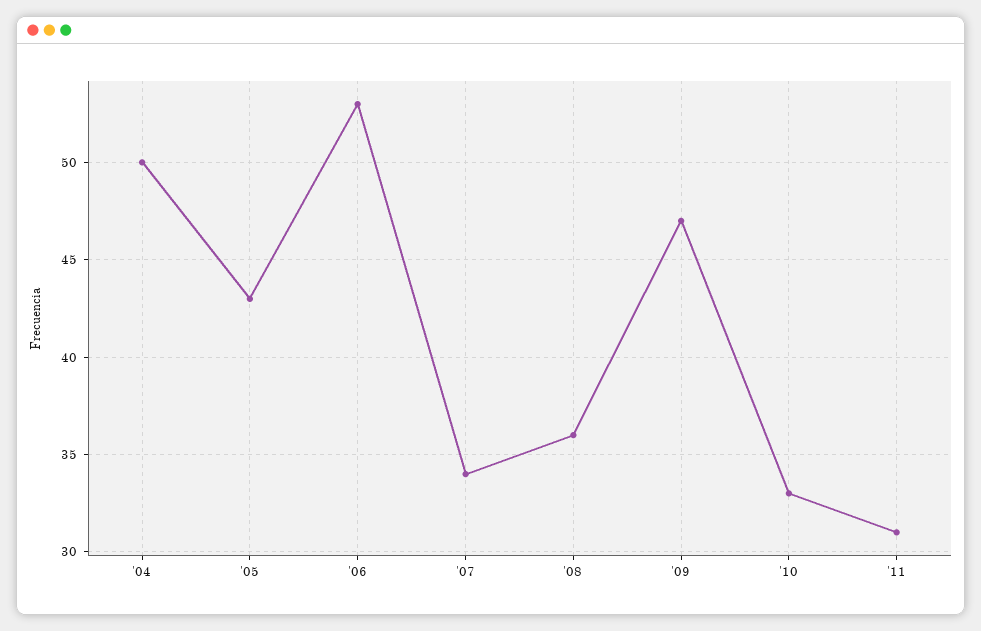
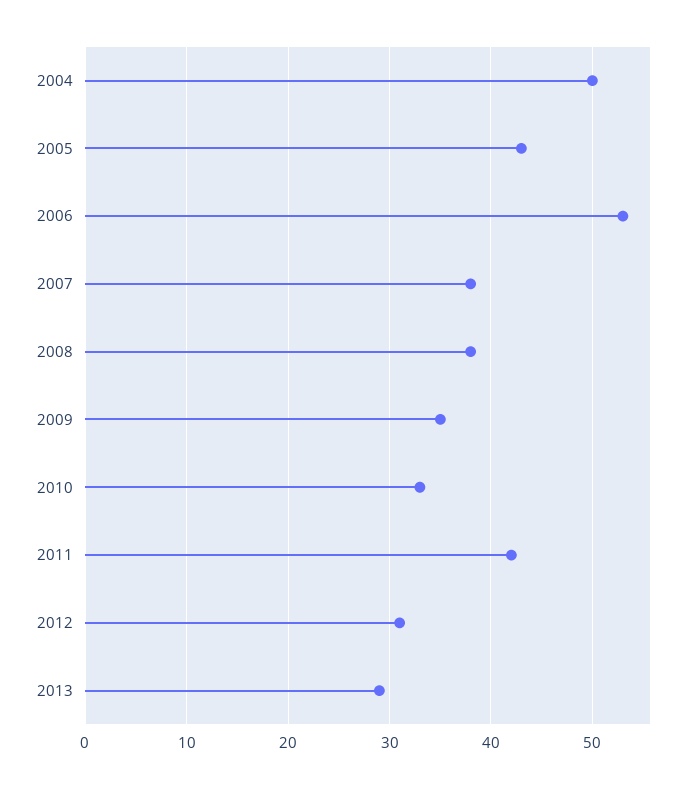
'07: 34 -> 38
'08: 36 -> 38
'09: 47 -> 35
'11: 31 -> 42
2012: none -> 31
2013: none -> 29

